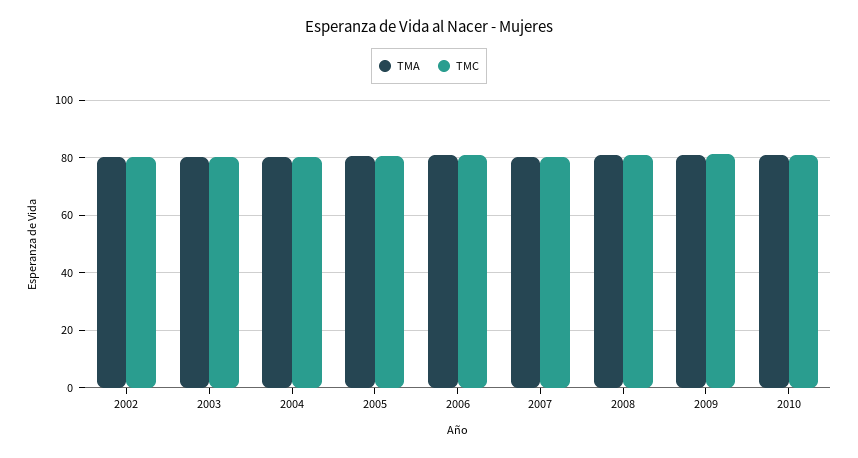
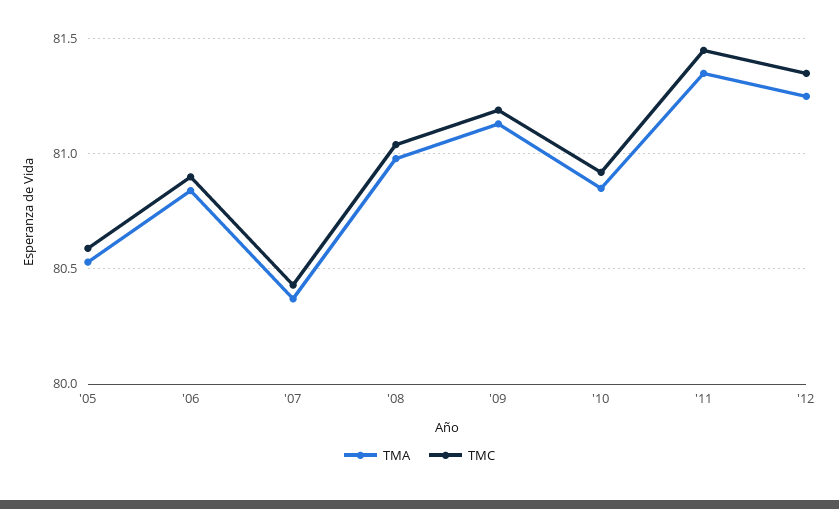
TMA, 2002: 80 -> none
TMC, 2002: 80 -> none
TMA, 2003: 80 -> none
TMC, 2003: 80 -> none
TMA, 2004: 80 -> none
TMC, 2004: 80 -> none
TMA, '11: none -> 81.35
TMC, '11: none -> 81.45
TMA, '12: none -> 81.25
TMC, '12: none -> 81.35

